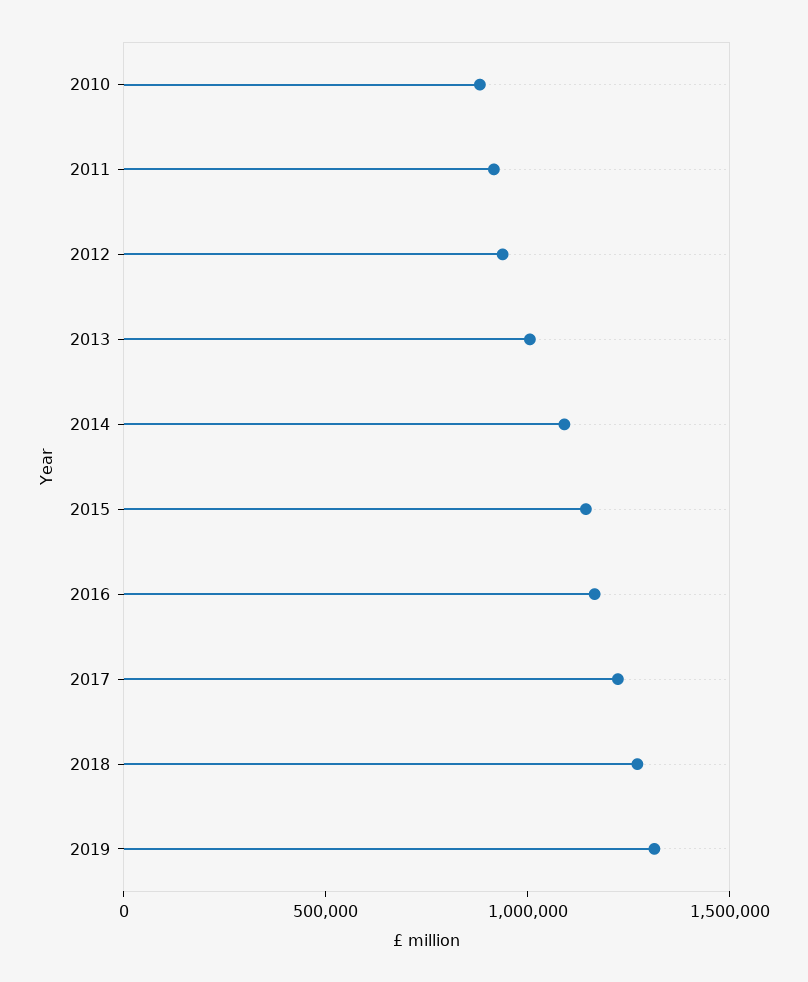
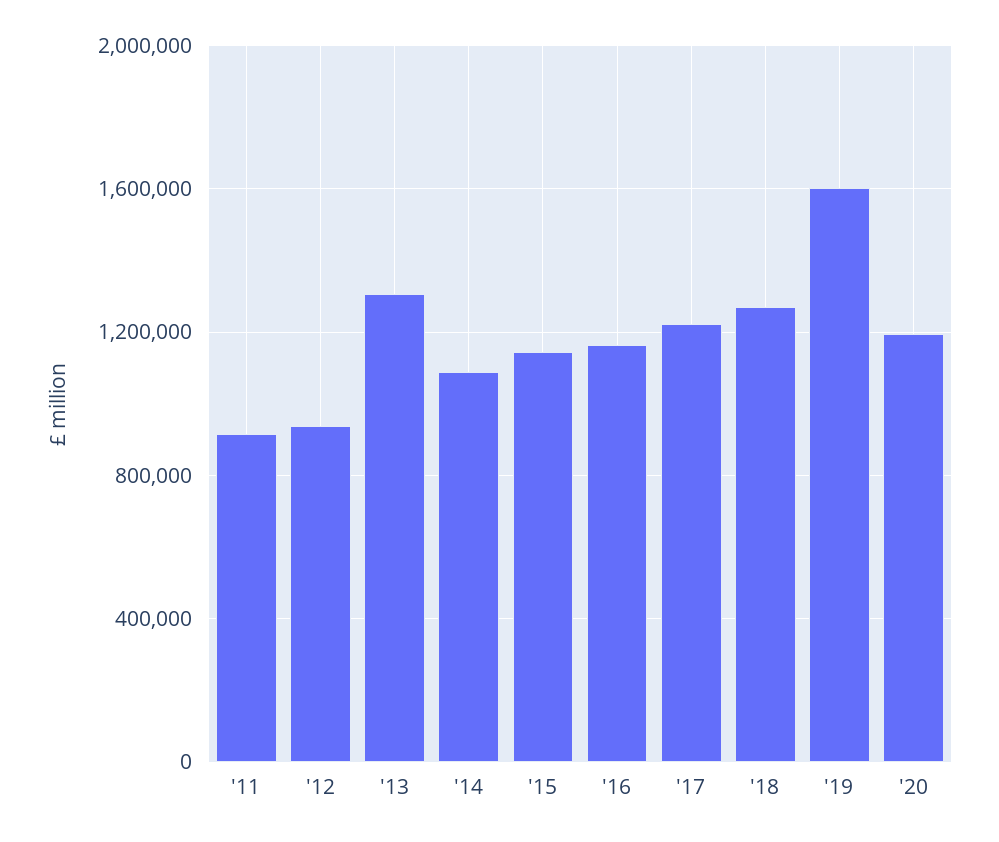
2010: 900000 -> none
2013: 1000000 -> 1300000
2019: 1300000 -> 1600000
'20: none -> 1200000

